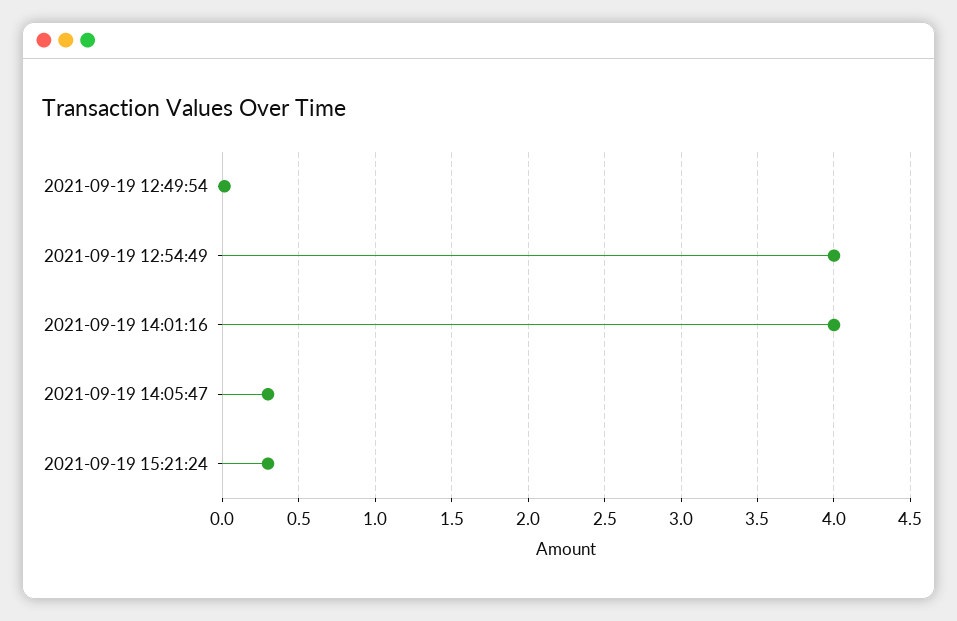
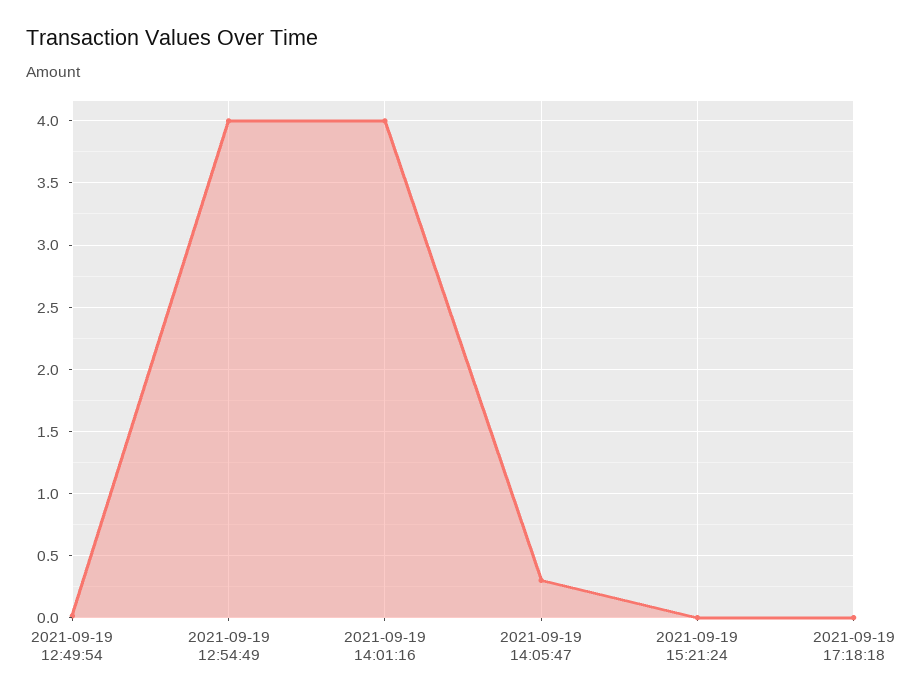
2021-09-19 15:21:24: 0.3 -> 0
2021-09-19 17:18:18: none -> 0

